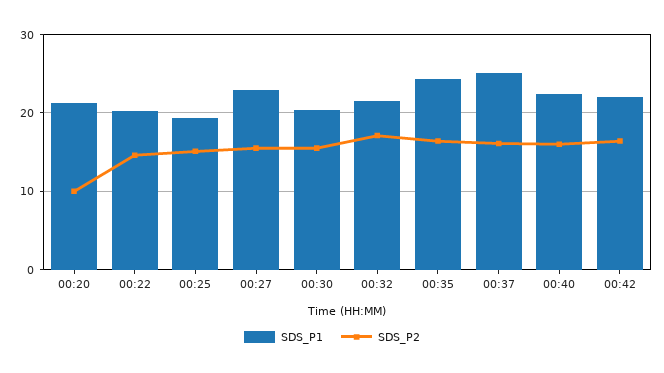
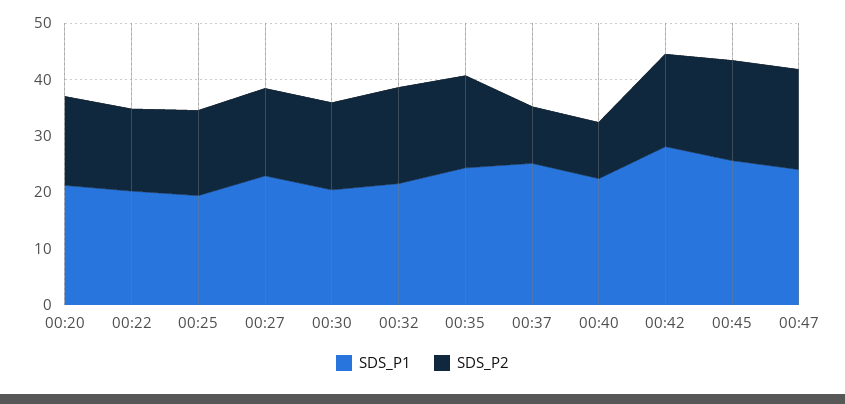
SDS_P2, 00:20: 10 -> 16
SDS_P2, 00:37: 16 -> 10
SDS_P2, 00:40: 16 -> 10
SDS_P1, 00:42: 22 -> 28
SDS_P1, 00:45: none -> 26
SDS_P2, 00:45: none -> 18
SDS_P1, 00:47: none -> 24
SDS_P2, 00:47: none -> 18

